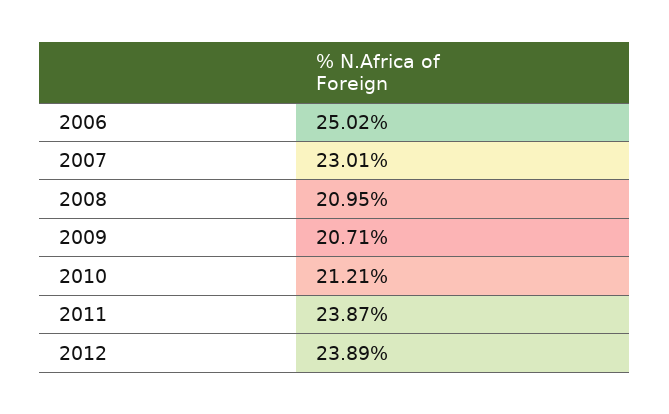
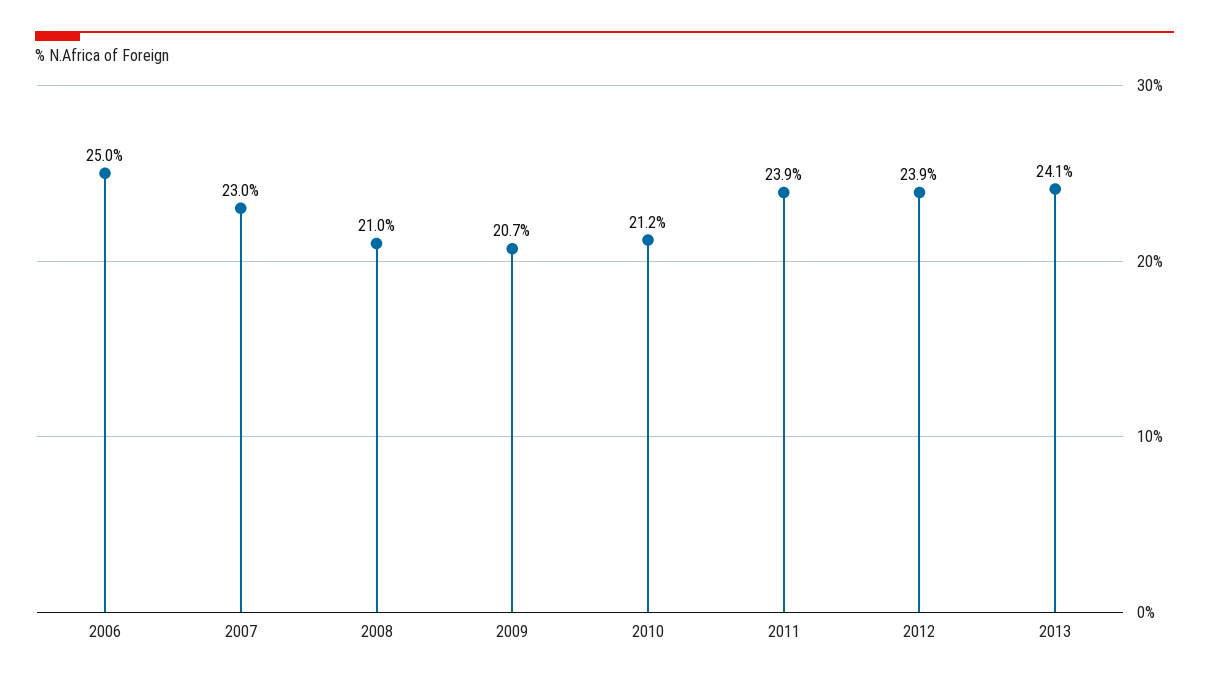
2013: none -> 24.1

